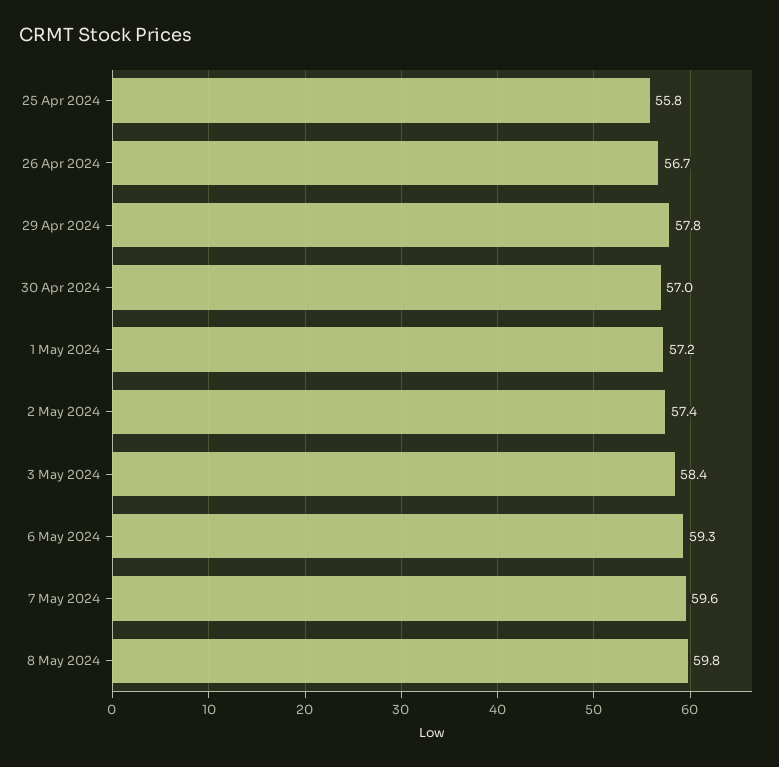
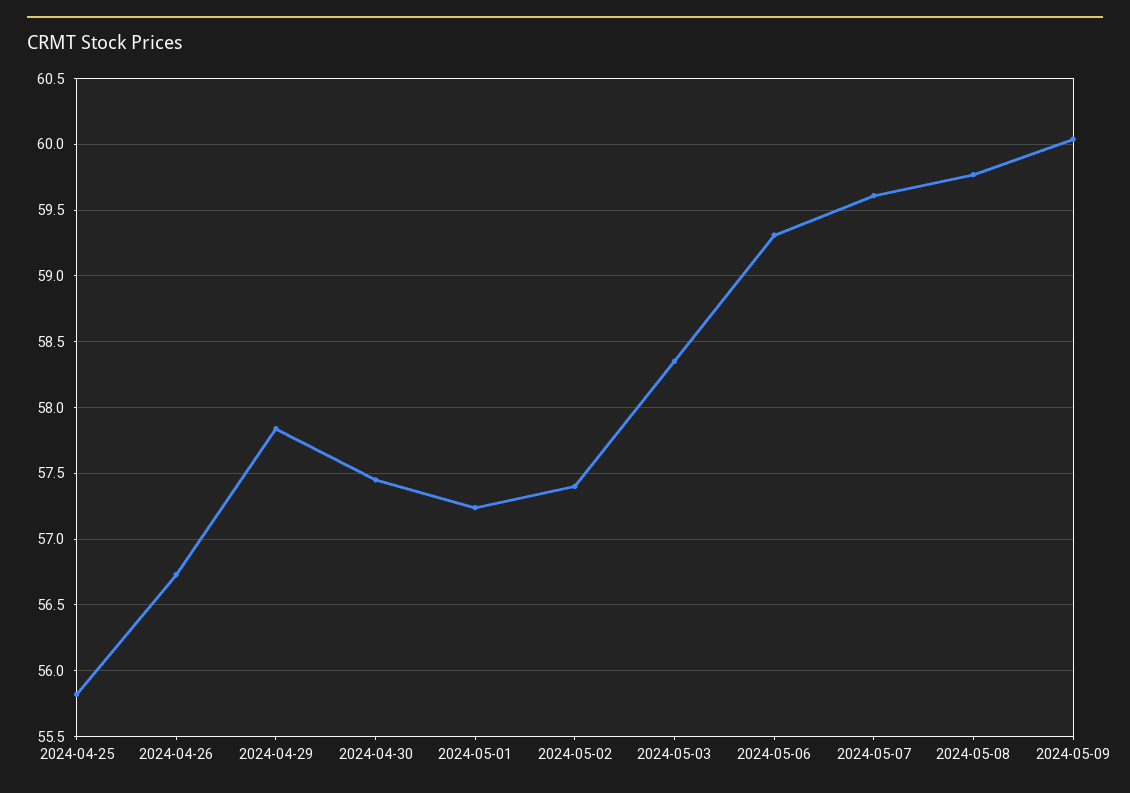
30 Apr 2024: 57 -> 57.45
2024-05-09: none -> 60.05

